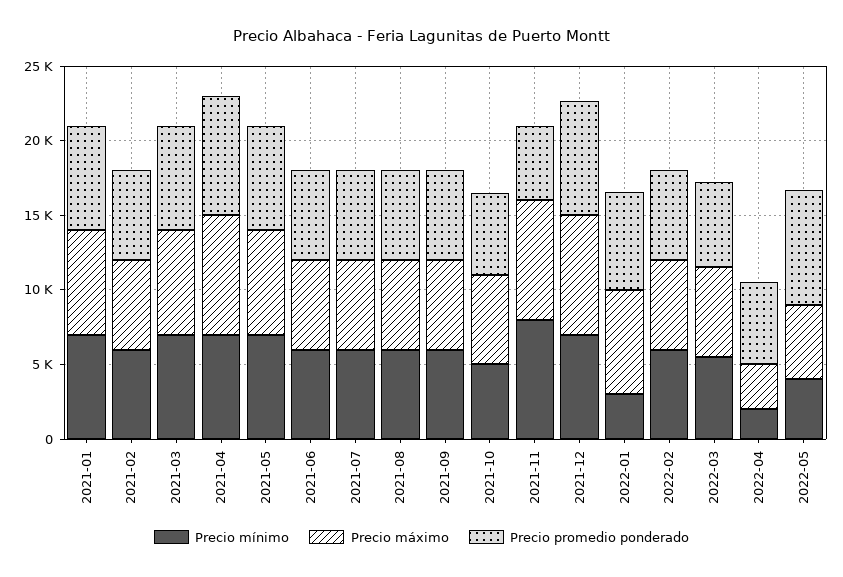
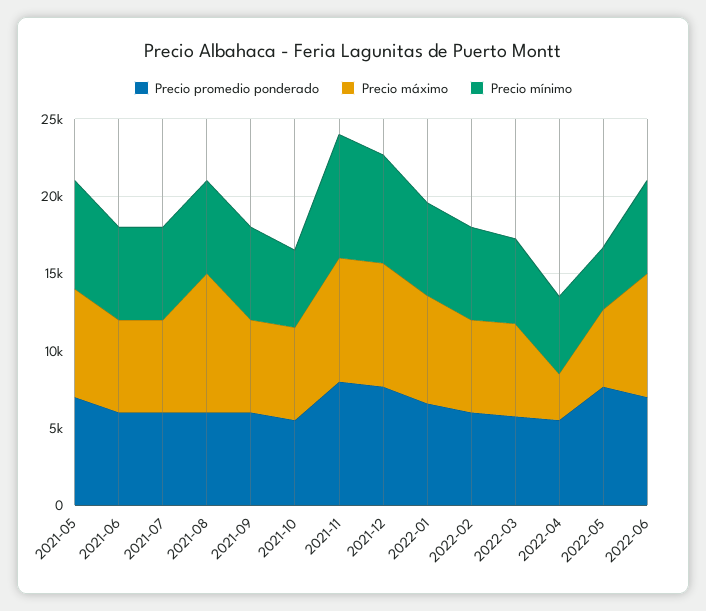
Precio mínimo, 2021-01: 7000 -> none
Precio máximo, 2021-01: 7000 -> none
Precio promedio ponderado, 2021-01: 7000 -> none
Precio mínimo, 2021-02: 6000 -> none
Precio máximo, 2021-02: 6000 -> none
Precio promedio ponderado, 2021-02: 6000 -> none
Precio mínimo, 2021-03: 7000 -> none
Precio máximo, 2021-03: 7000 -> none
Precio promedio ponderado, 2021-03: 7000 -> none
Precio mínimo, 2021-04: 7000 -> none
Precio máximo, 2021-04: 8000 -> none
Precio promedio ponderado, 2021-04: 8000 -> none
Precio máximo, 2021-08: 6000 -> 9000
Precio promedio ponderado, 2021-11: 5000 -> 8000
Precio mínimo, 2022-01: 3000 -> 6000
Precio mínimo, 2022-04: 2000 -> 5000
Precio promedio ponderado, 2022-06: none -> 7000
Precio máximo, 2022-06: none -> 8000
Precio mínimo, 2022-06: none -> 6000

